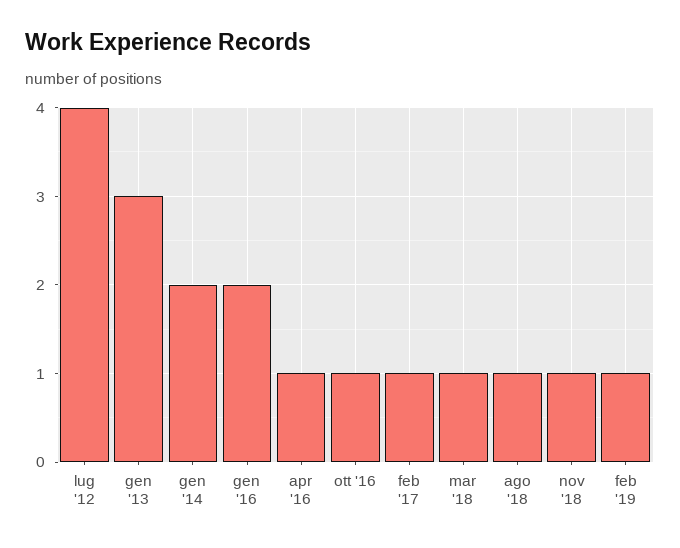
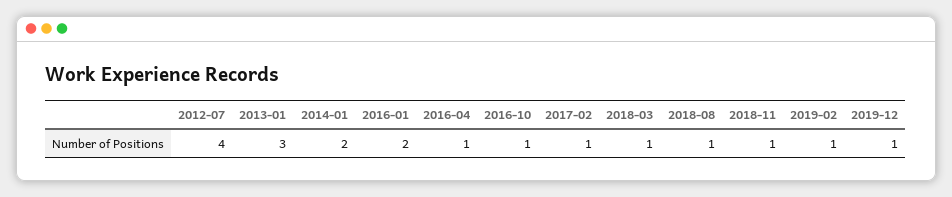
2019-12: none -> 1

